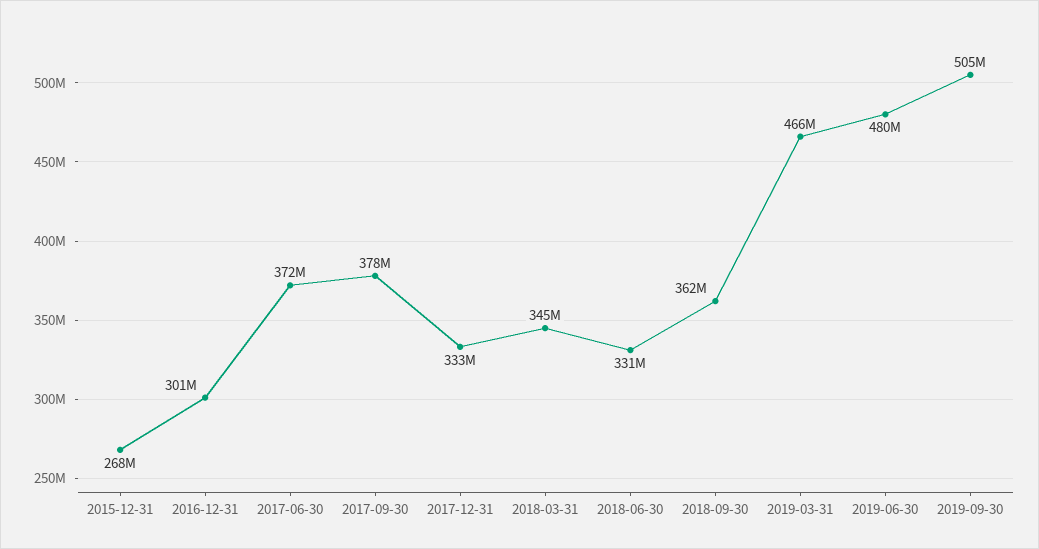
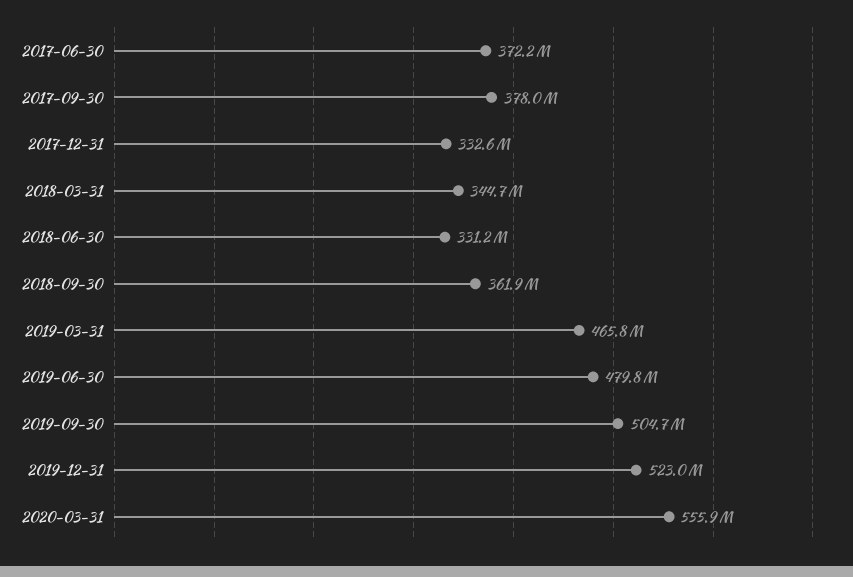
2015-12-31: 268000000 -> none
2016-12-31: 301000000 -> none
2019-12-31: none -> 523000000
2020-03-31: none -> 555900000

